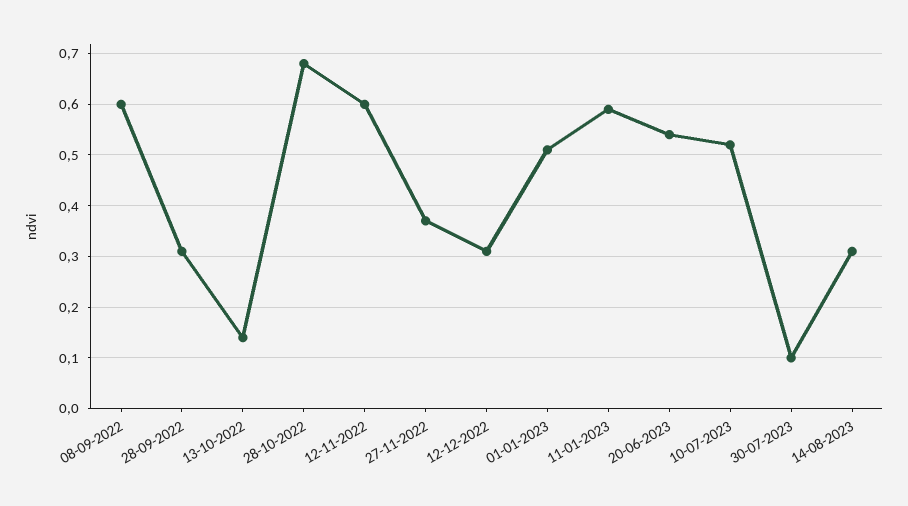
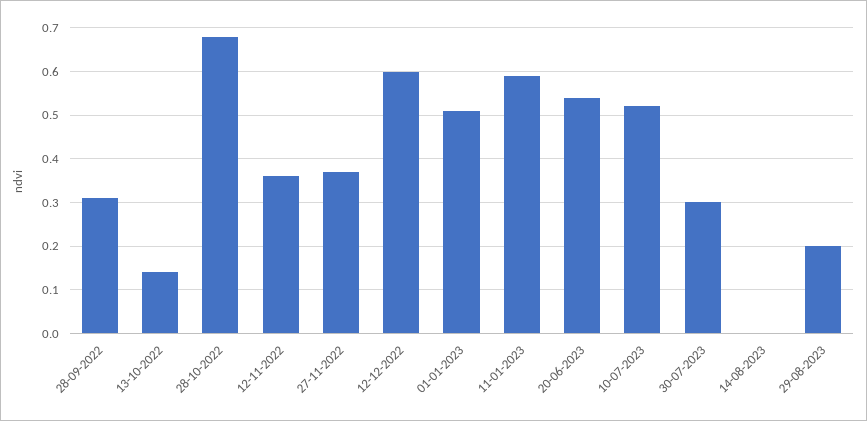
08-09-2022: 0.6 -> none
12-11-2022: 0.6 -> 0.35
12-12-2022: 0.3 -> 0.6
30-07-2023: 0.1 -> 0.3
14-08-2023: 0.3 -> 0
29-08-2023: none -> 0.2

